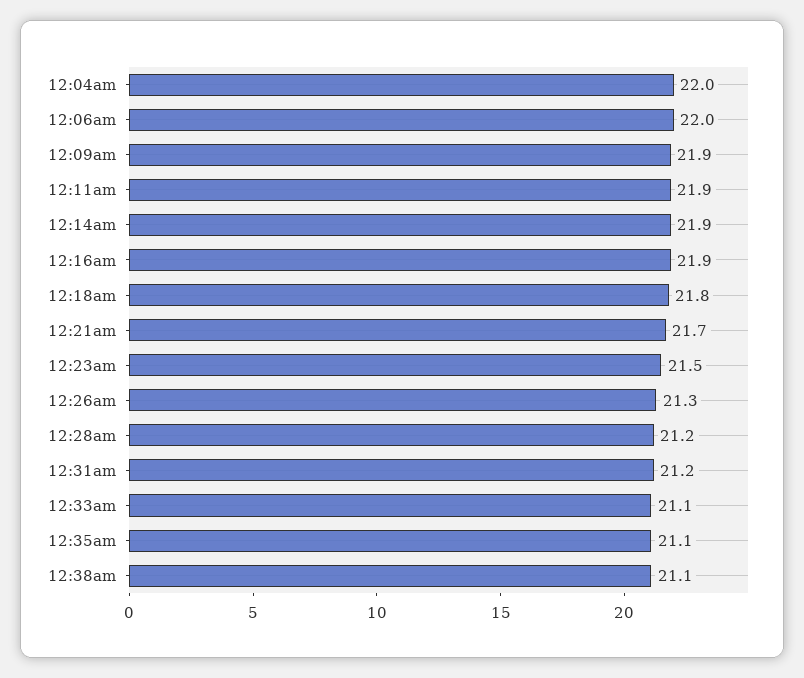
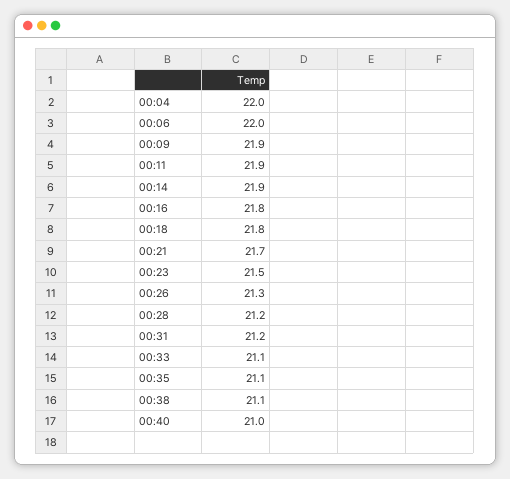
12:16am: 21.9 -> 21.8
00:40: none -> 21

